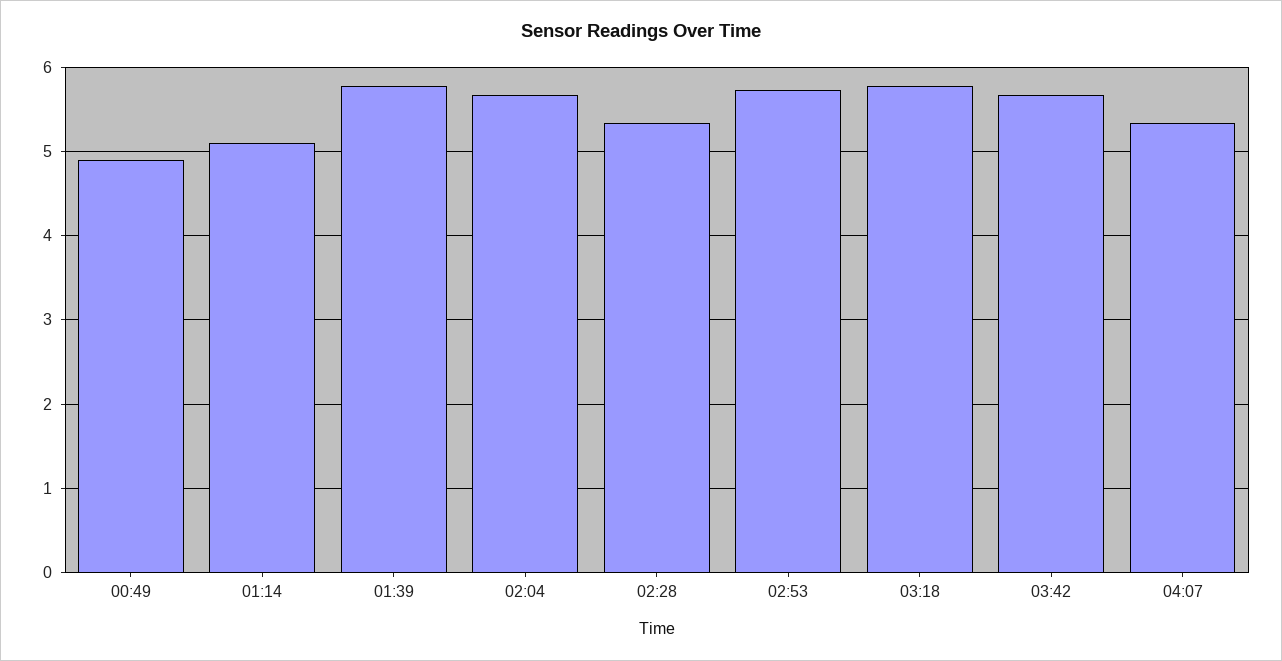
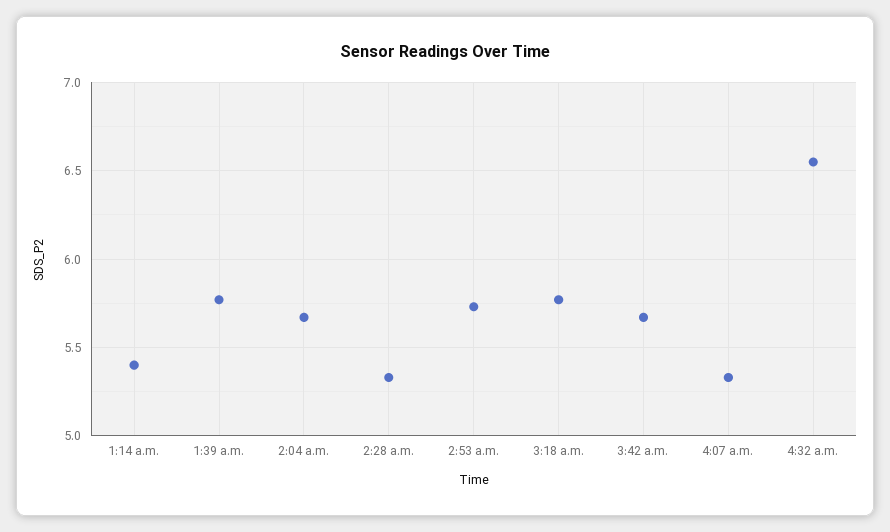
00:49: 4.9 -> none
01:14: 5.1 -> 5.4
4:32 a.m.: none -> 6.55

